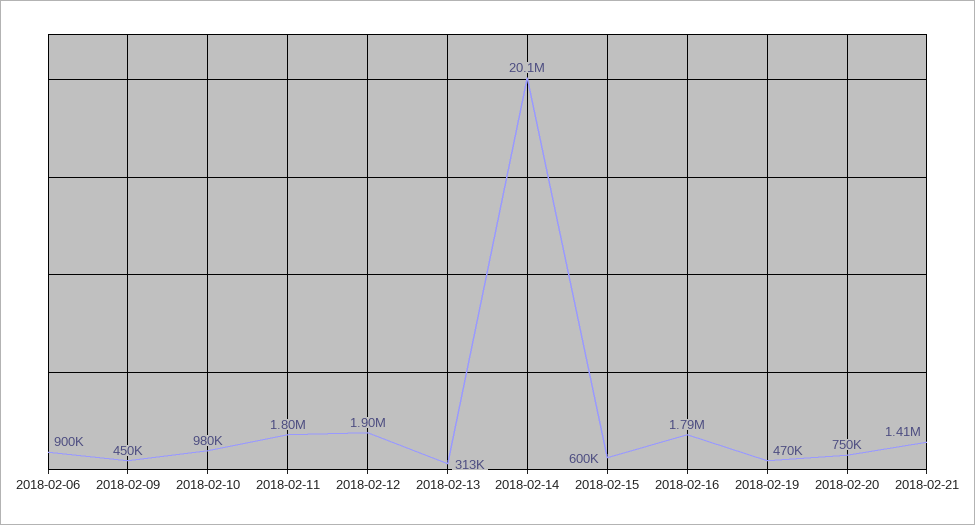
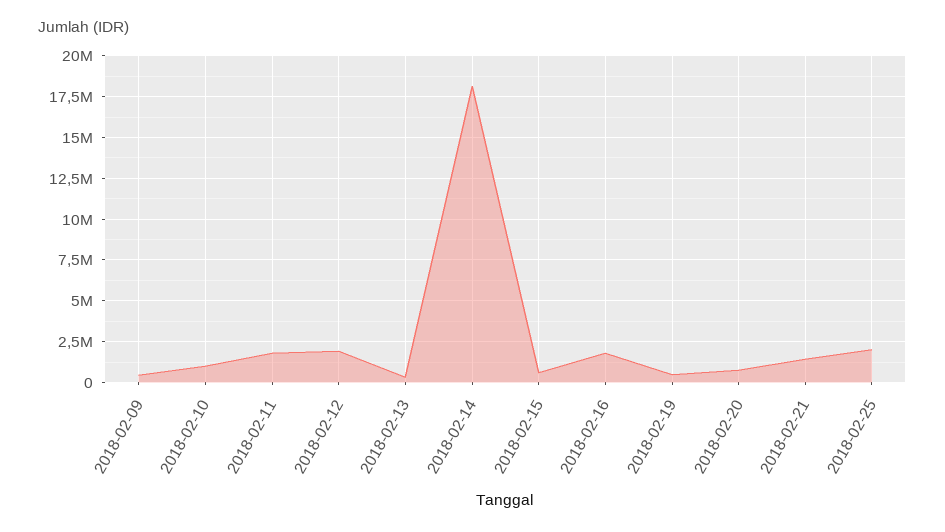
2018-02-06: 900000 -> none
2018-02-14: 20100000 -> 18000000
2018-02-25: none -> 2000000

